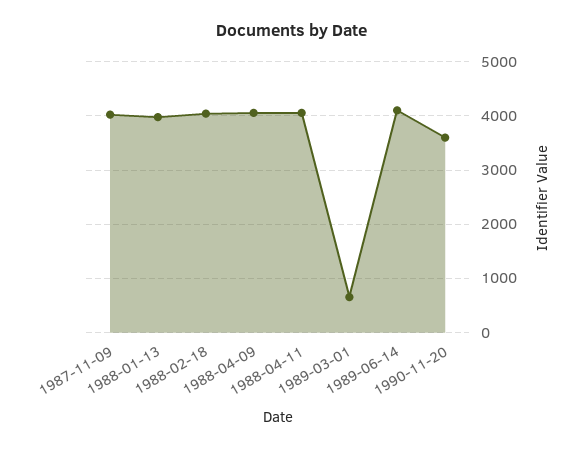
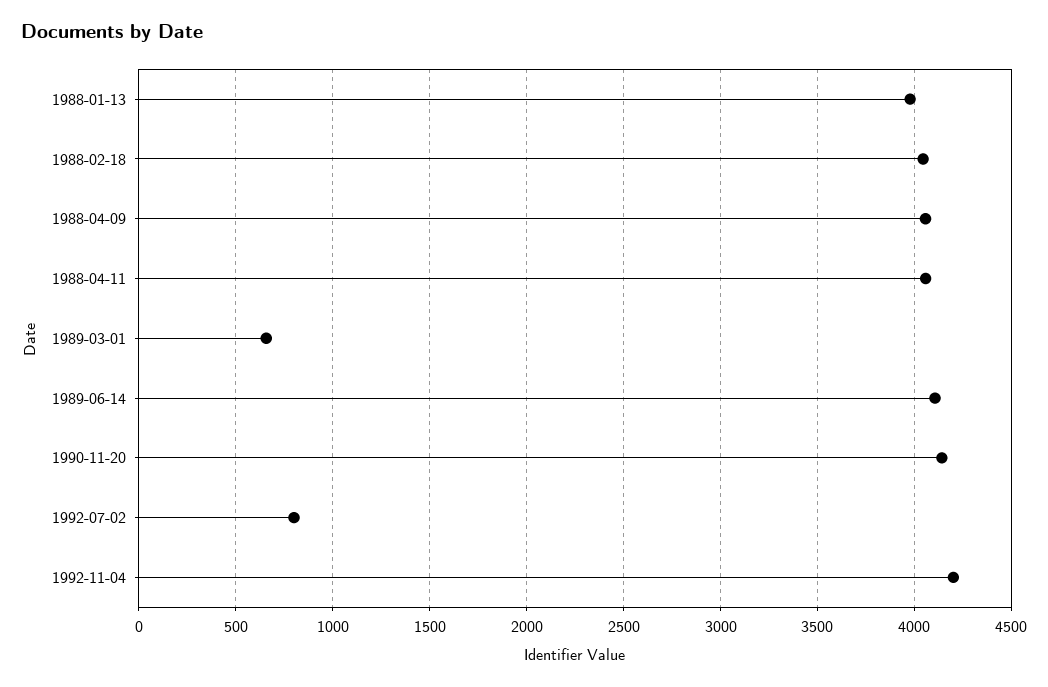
1987-11-09: 4000 -> none
1990-11-20: 3600 -> 4150
1992-07-02: none -> 800
1992-11-04: none -> 4200

